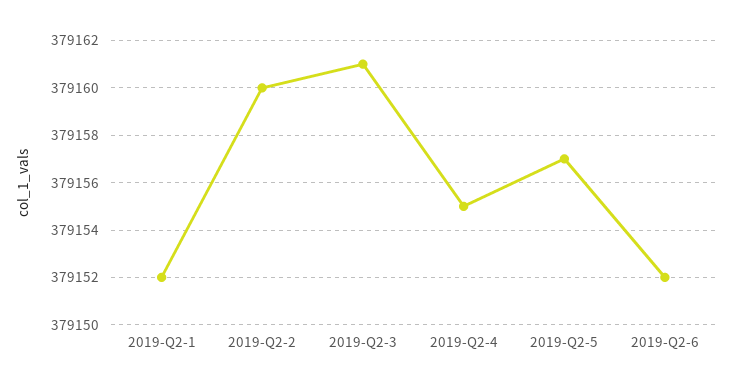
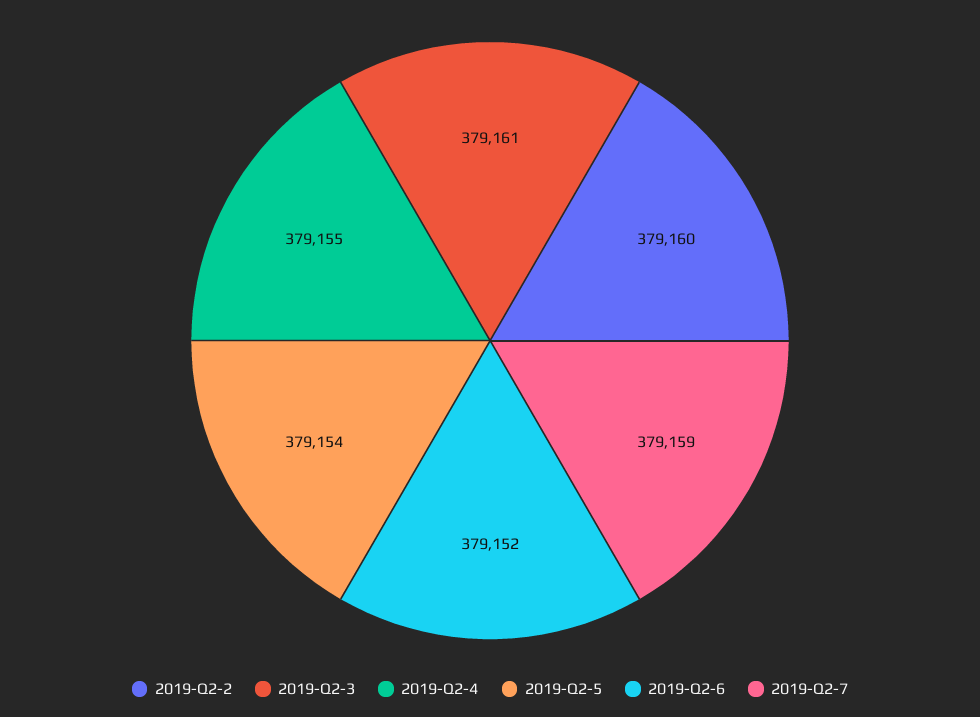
2019-Q2-1: 379152 -> none
2019-Q2-5: 379157 -> 379154
2019-Q2-7: none -> 379159

